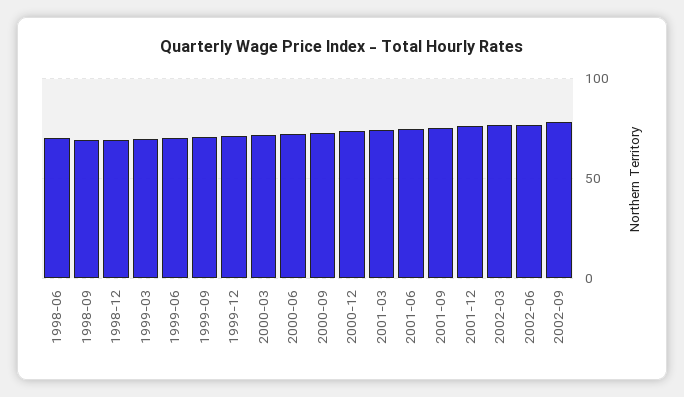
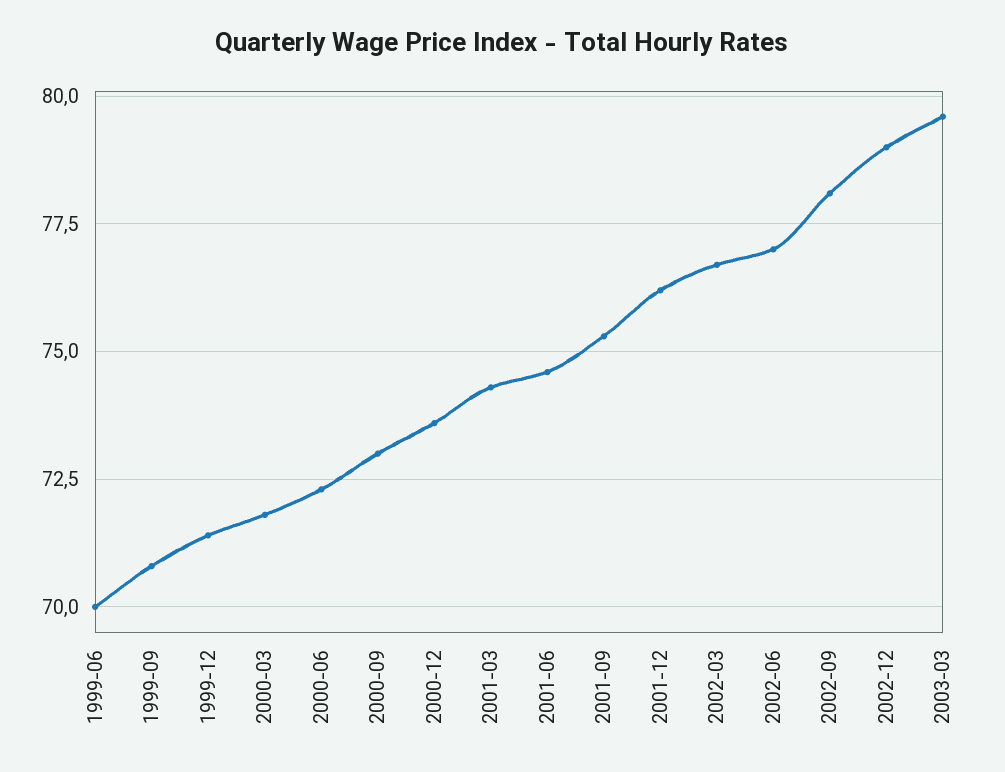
1998-06: 70 -> none
1998-09: 70 -> none
1998-12: 70 -> none
1999-03: 70 -> none
2002-12: none -> 79
2003-03: none -> 79.5

